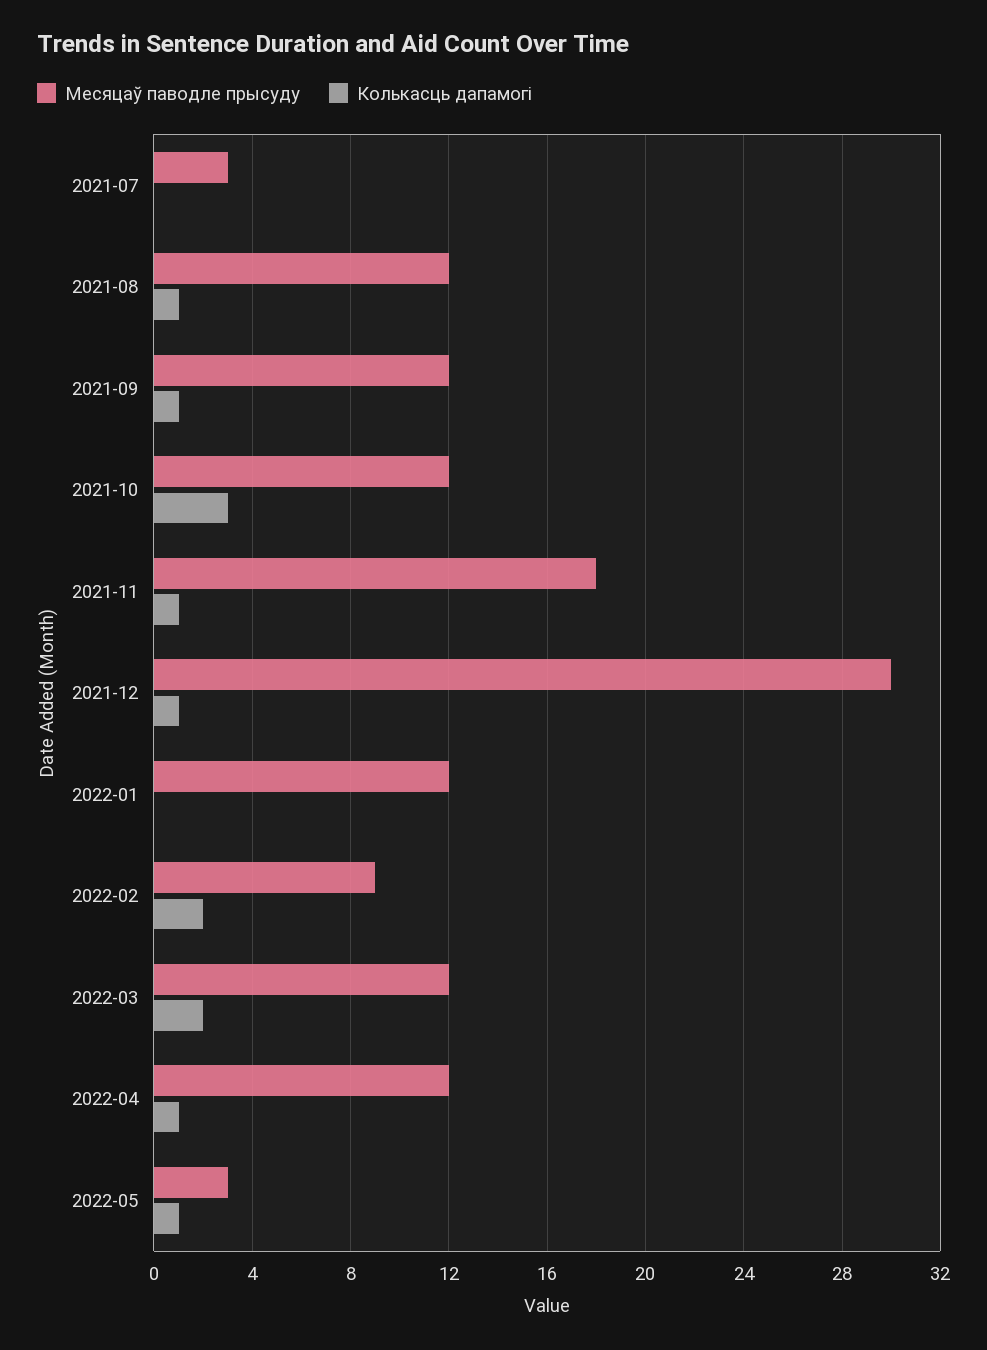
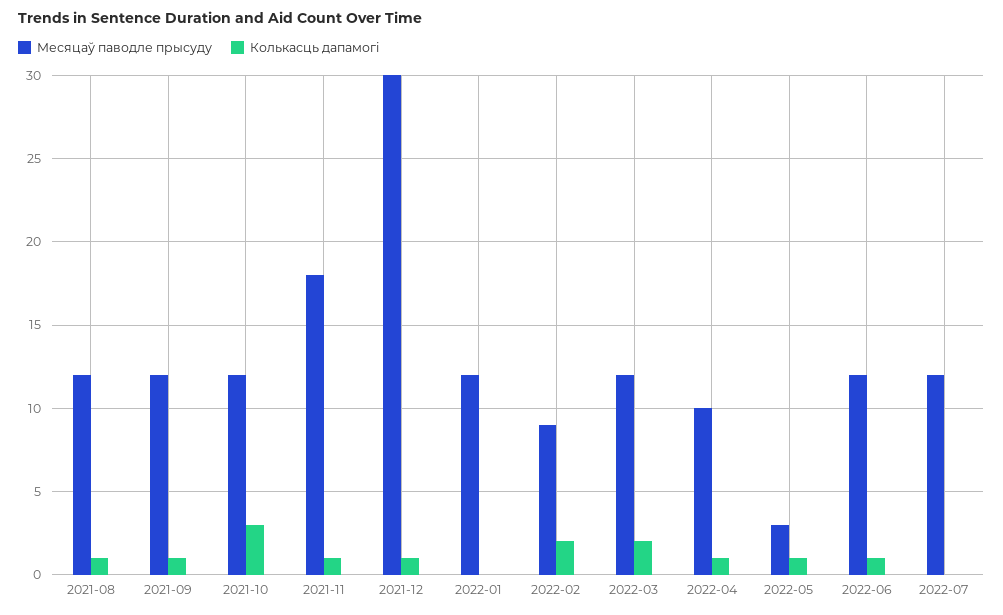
Месяцаў паводле прысуду, 2021-07: 3 -> none
Колькасць дапамогі, 2021-07: 0 -> none
Месяцаў паводле прысуду, 2022-04: 12 -> 10
Месяцаў паводле прысуду, 2022-06: none -> 12
Колькасць дапамогі, 2022-06: none -> 1
Месяцаў паводле прысуду, 2022-07: none -> 12
Колькасць дапамогі, 2022-07: none -> 0

